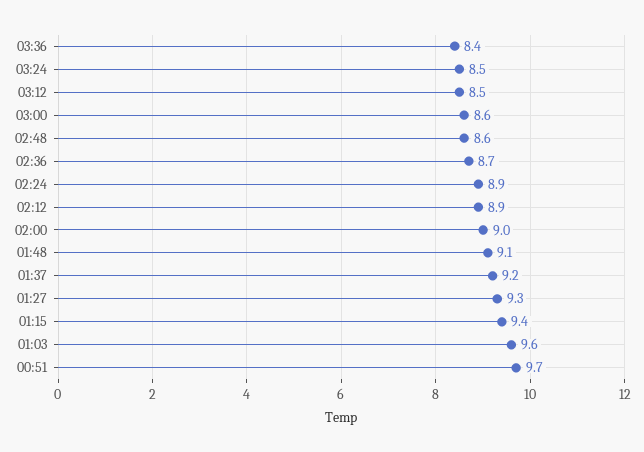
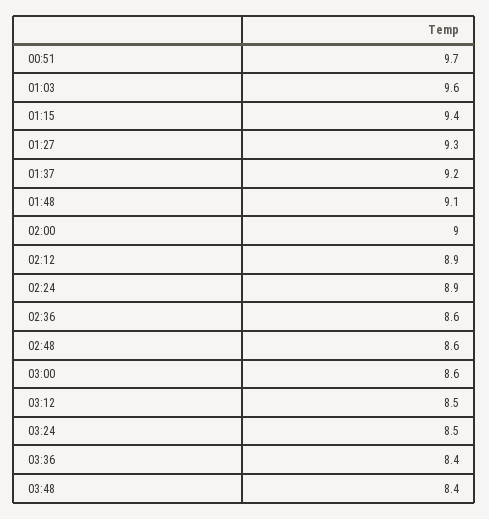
02:36: 8.7 -> 8.6
03:48: none -> 8.4

